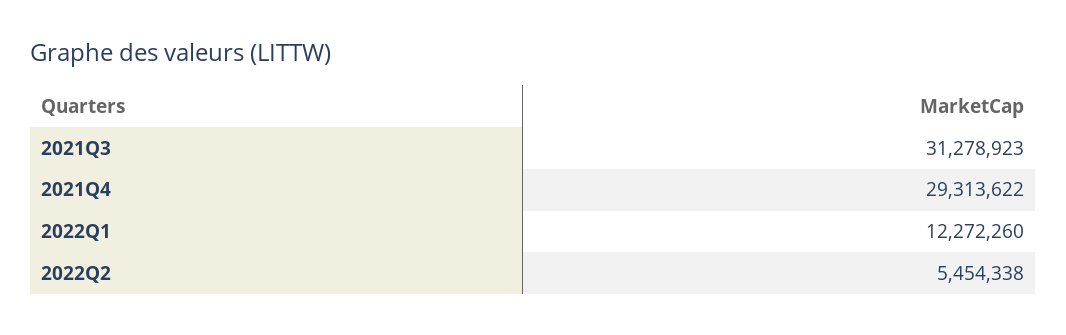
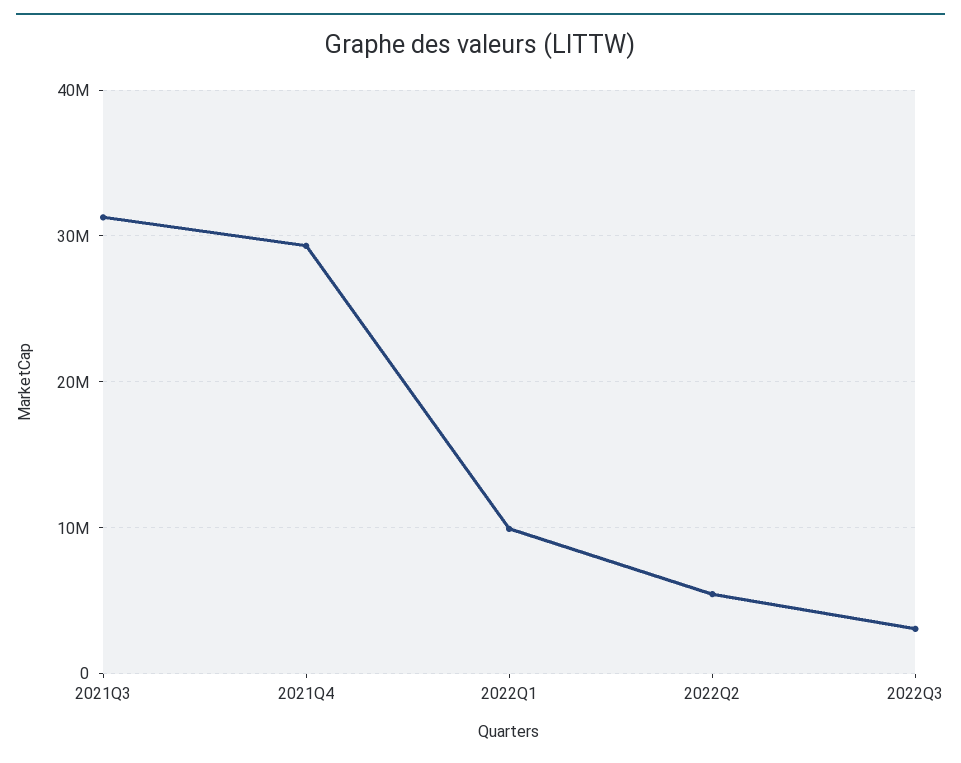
2022Q1: 12272260 -> 10000000
2022Q3: none -> 3000000

